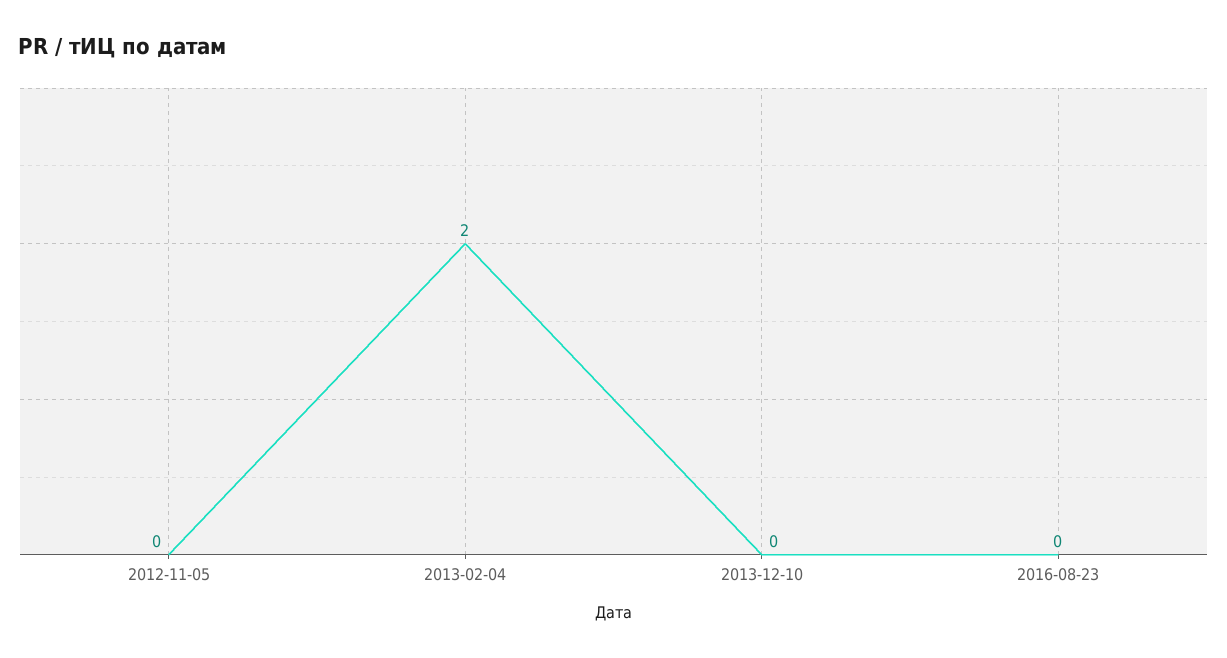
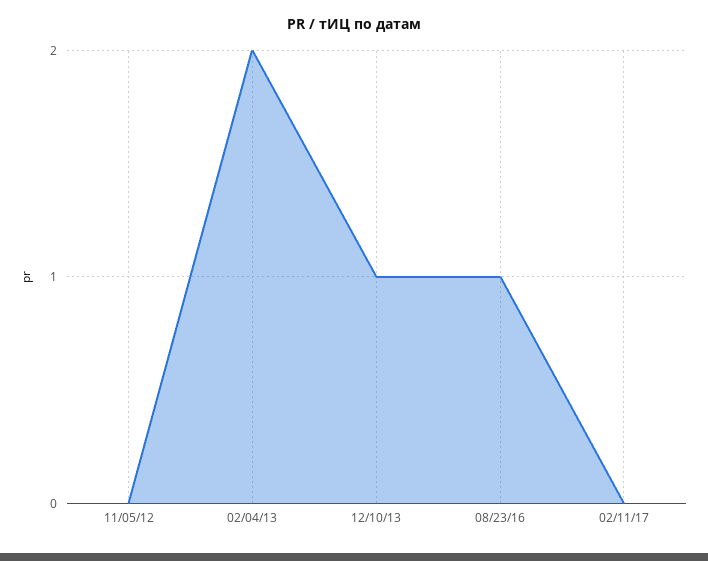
2013-12-10: 0 -> 1
2016-08-23: 0 -> 1
02/11/17: none -> 0

